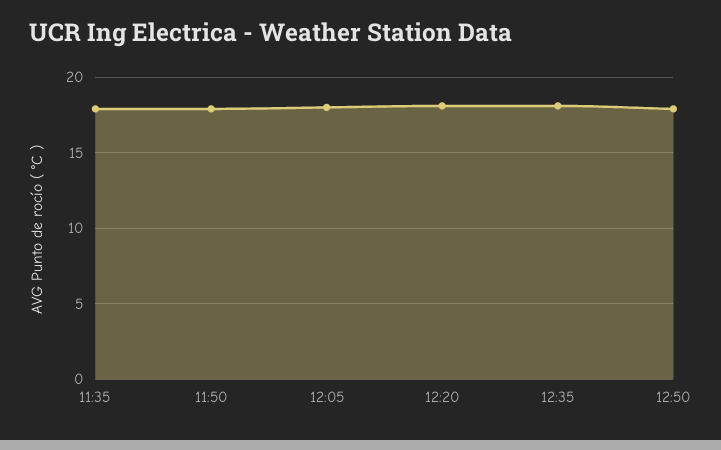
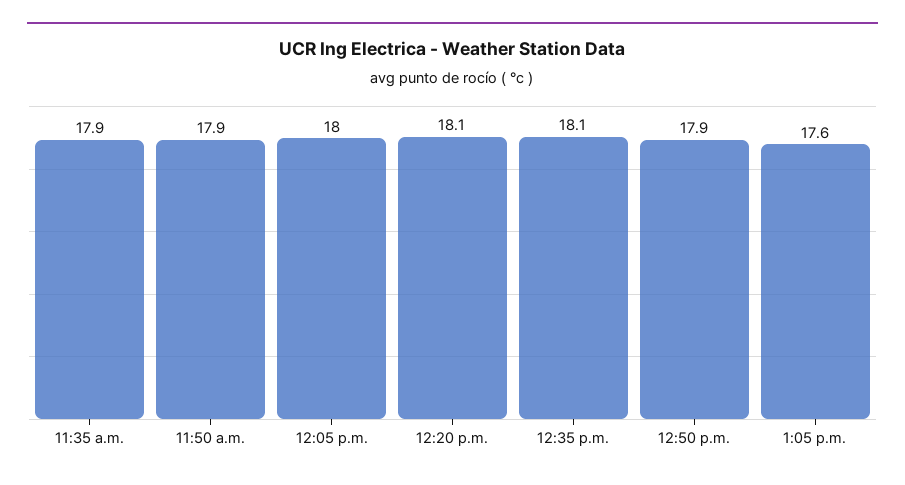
1:05 p.m.: none -> 17.6

